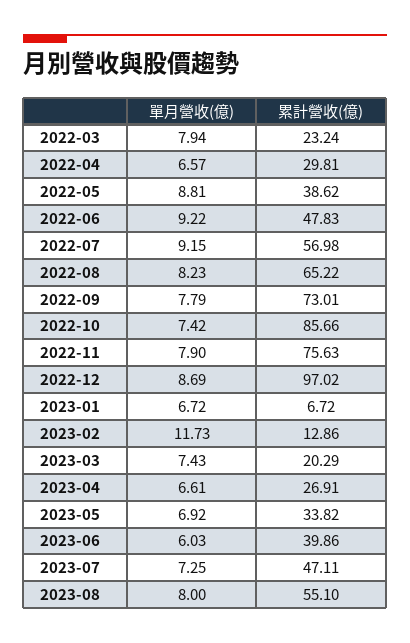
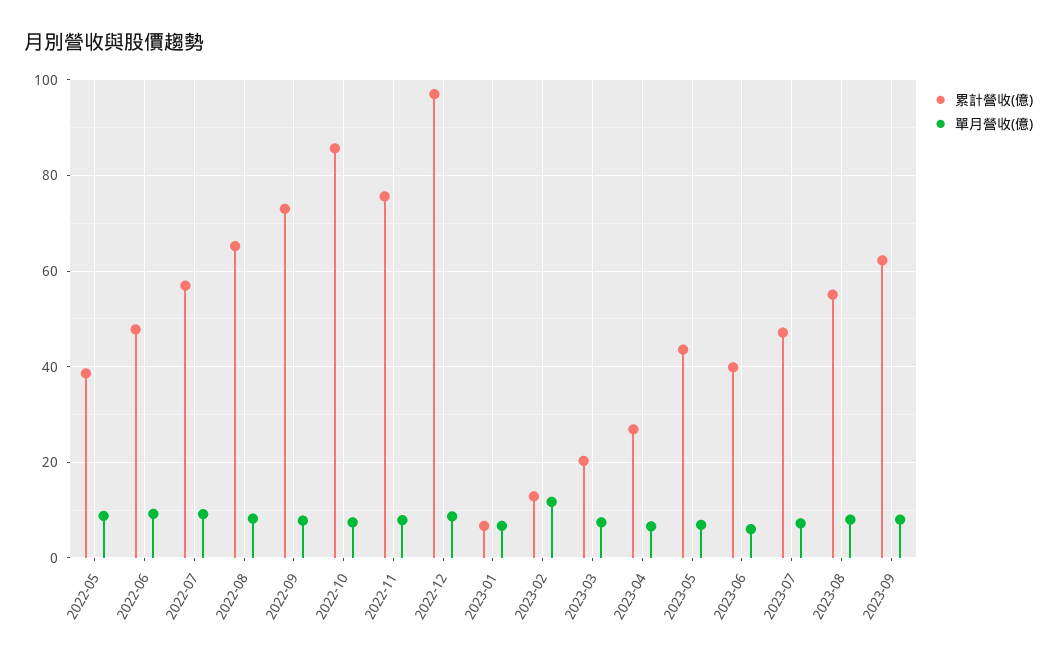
單月營收(億), 2022-03: 7.94 -> none
累計營收(億), 2022-03: 23.24 -> none
單月營收(億), 2022-04: 6.57 -> none
累計營收(億), 2022-04: 29.81 -> none
累計營收(億), 2023-05: 33.82 -> 44
累計營收(億), 2023-09: none -> 62
單月營收(億), 2023-09: none -> 8

